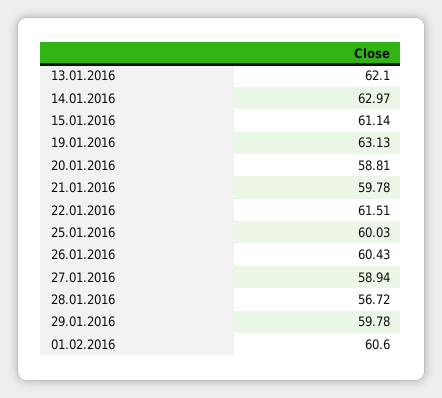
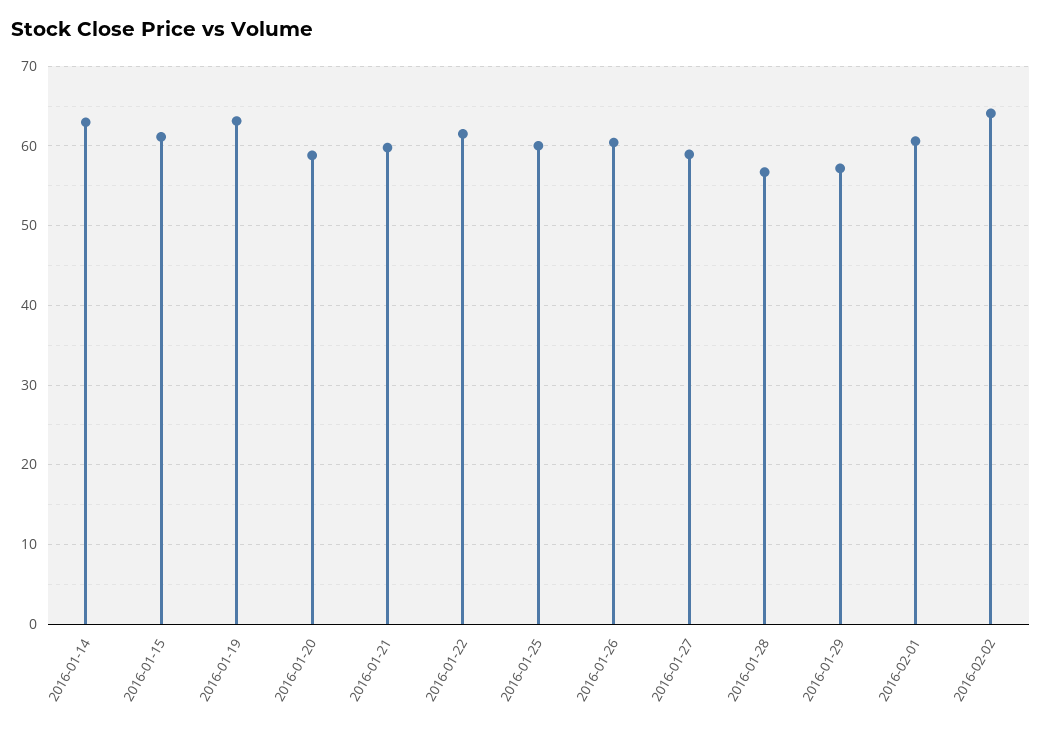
13.01.2016: 62.1 -> none
29.01.2016: 59.78 -> 57
2016-02-02: none -> 64

